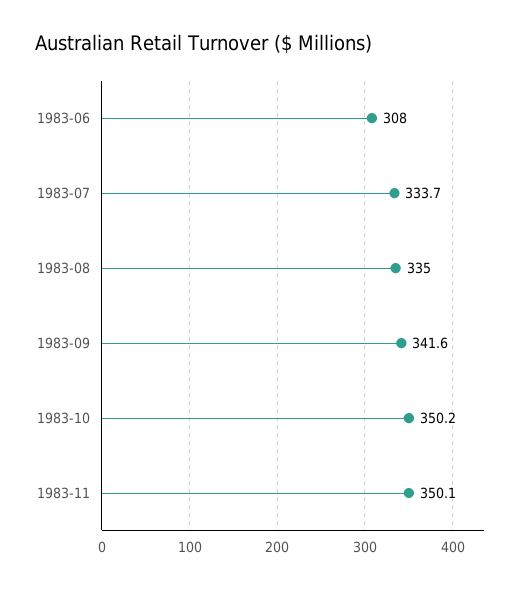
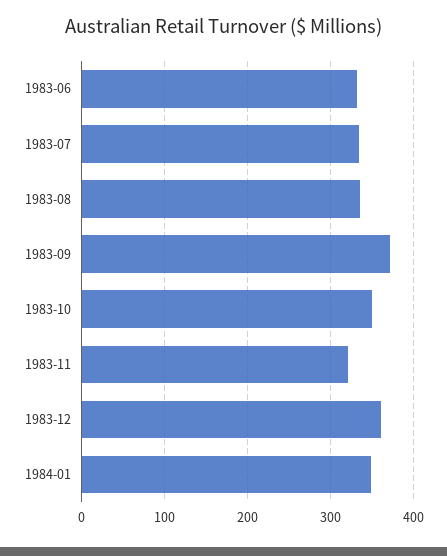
1983-06: 308 -> 330
1983-09: 341.6 -> 370
1983-11: 350.1 -> 320
1983-12: none -> 360
1984-01: none -> 350

